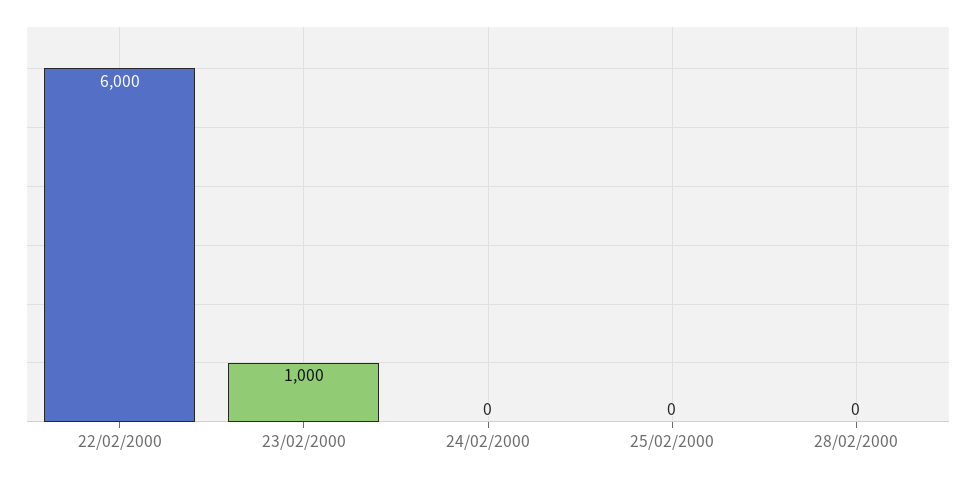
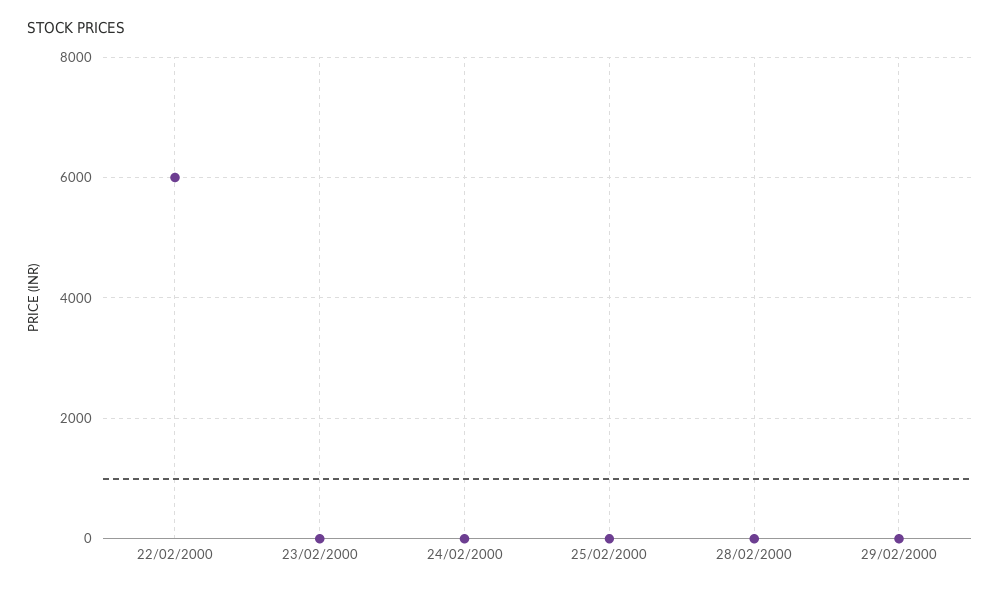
23/02/2000: 1000 -> 0
29/02/2000: none -> 0

